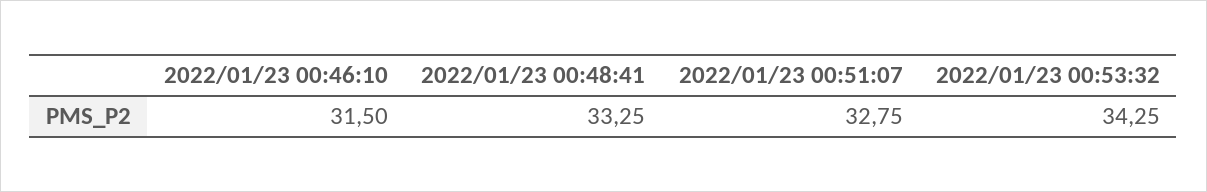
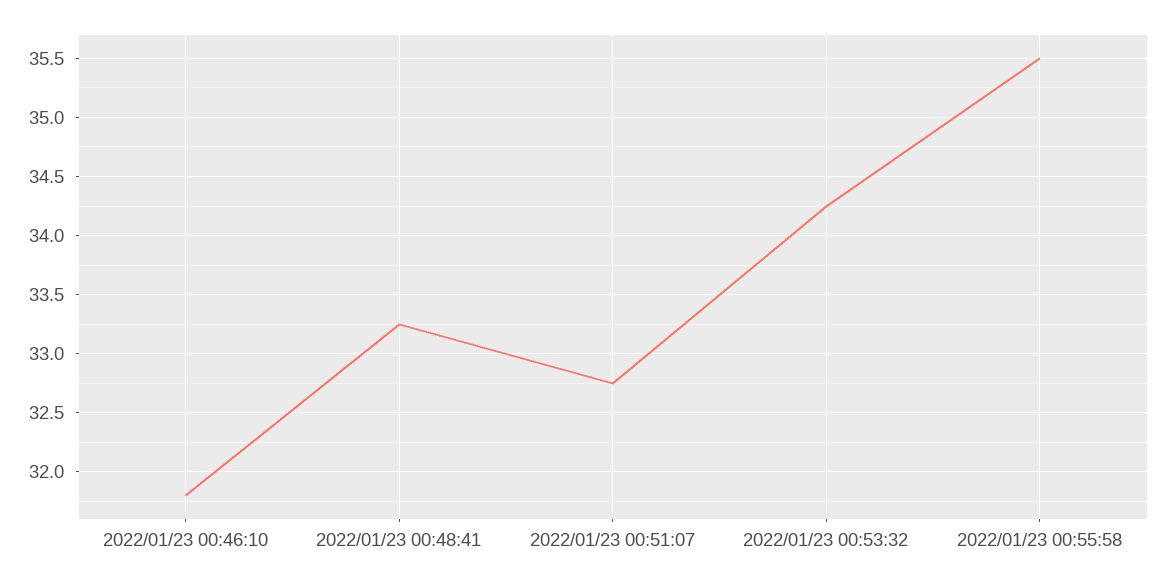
2022/01/23 00:46:10: 31.5 -> 31.8
2022/01/23 00:55:58: none -> 35.5

